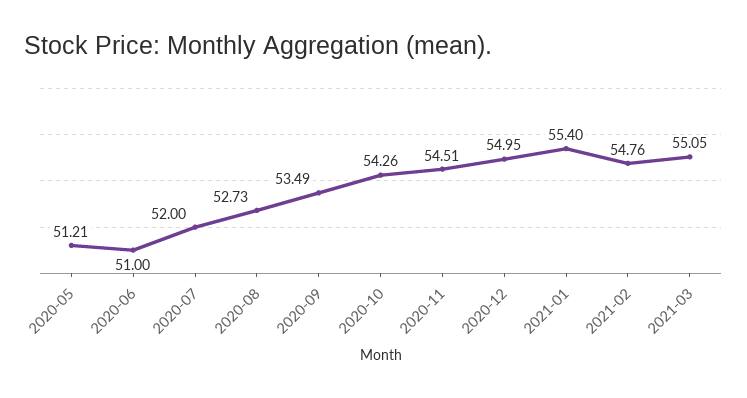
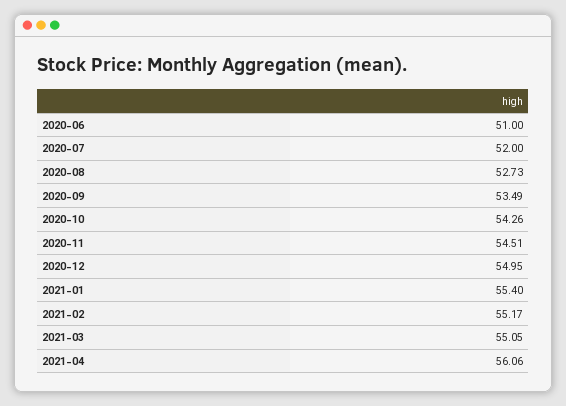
2020-05: 51.21 -> none
2021-02: 54.76 -> 55.17
2021-04: none -> 56.06

